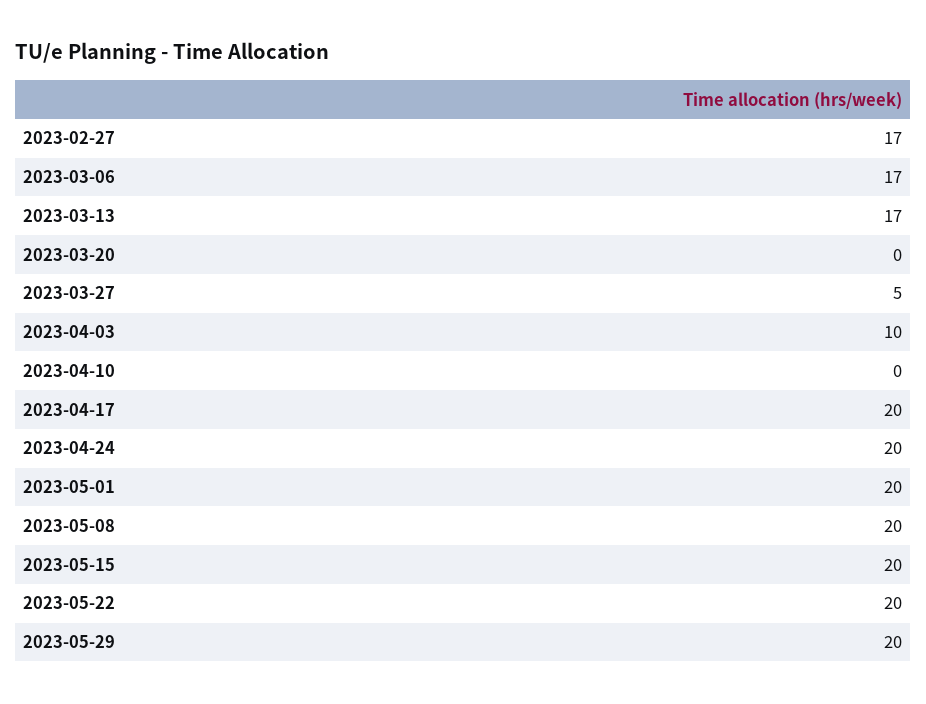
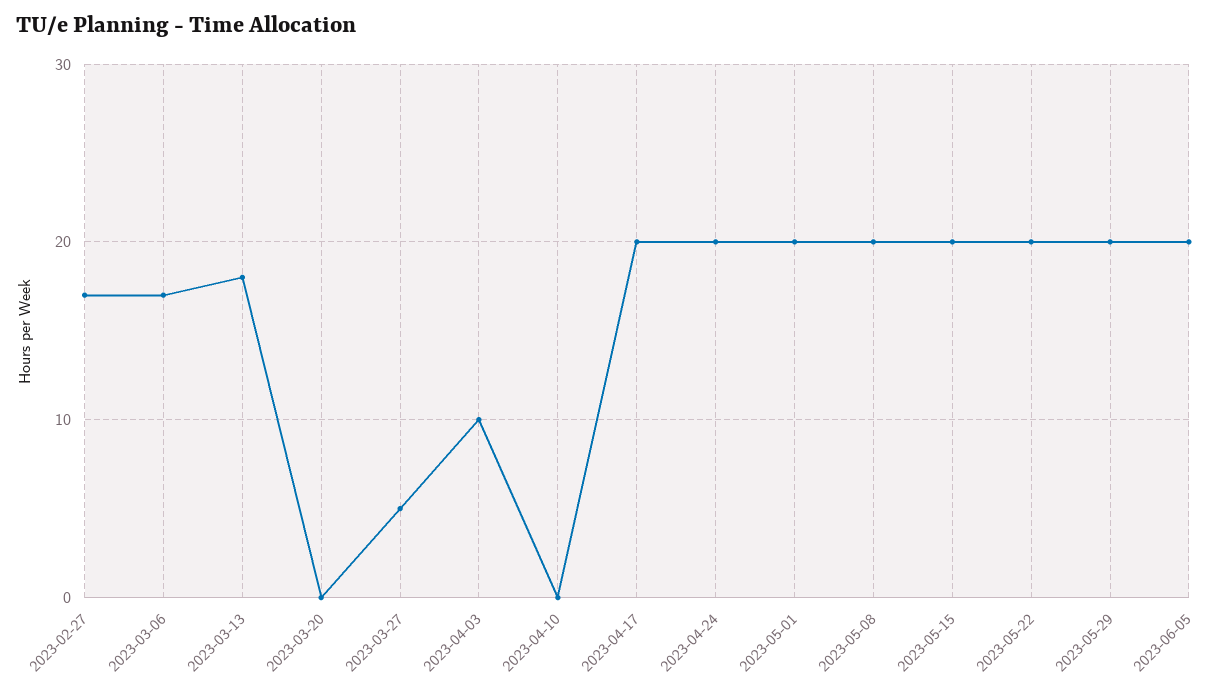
2023-03-13: 17 -> 18
2023-06-05: none -> 20

